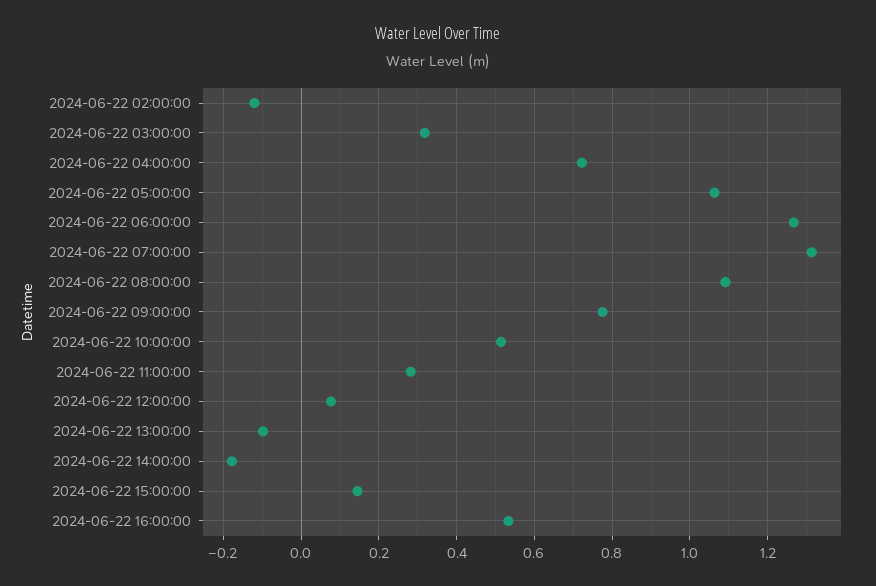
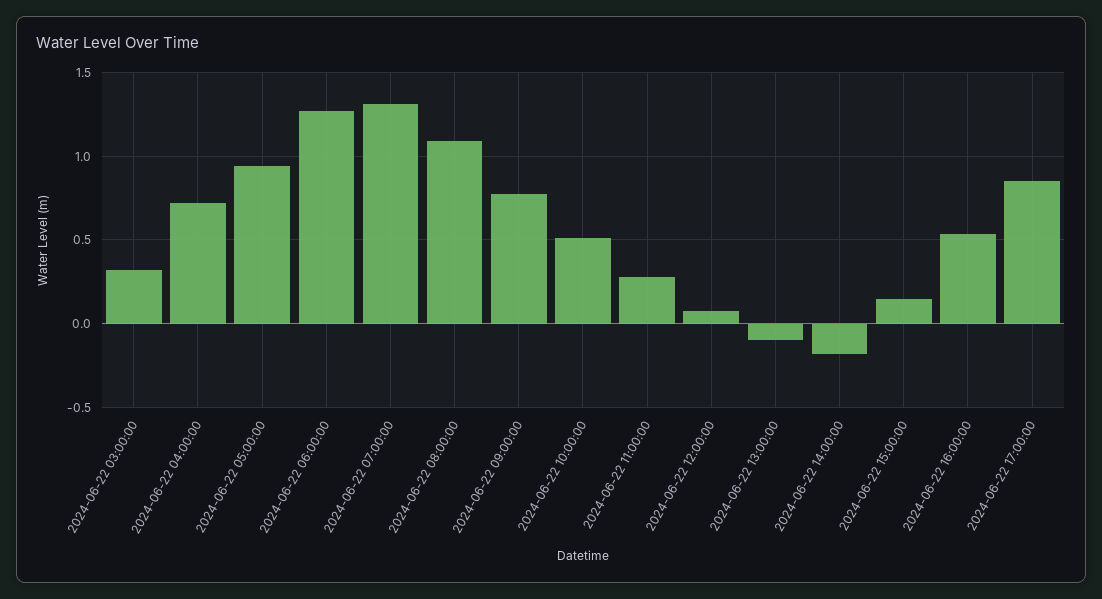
2024-06-22 02:00:00: -0.12 -> none
2024-06-22 05:00:00: 1.06 -> 0.95
2024-06-22 17:00:00: none -> 0.85

